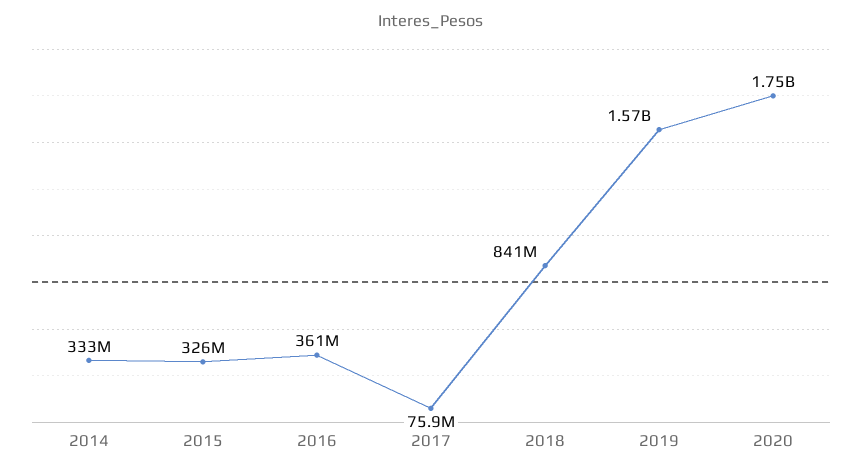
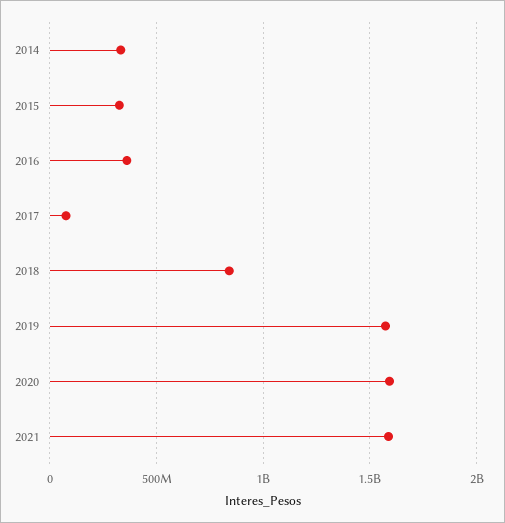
2020: 1750000000 -> 1600000000
2021: none -> 1600000000

